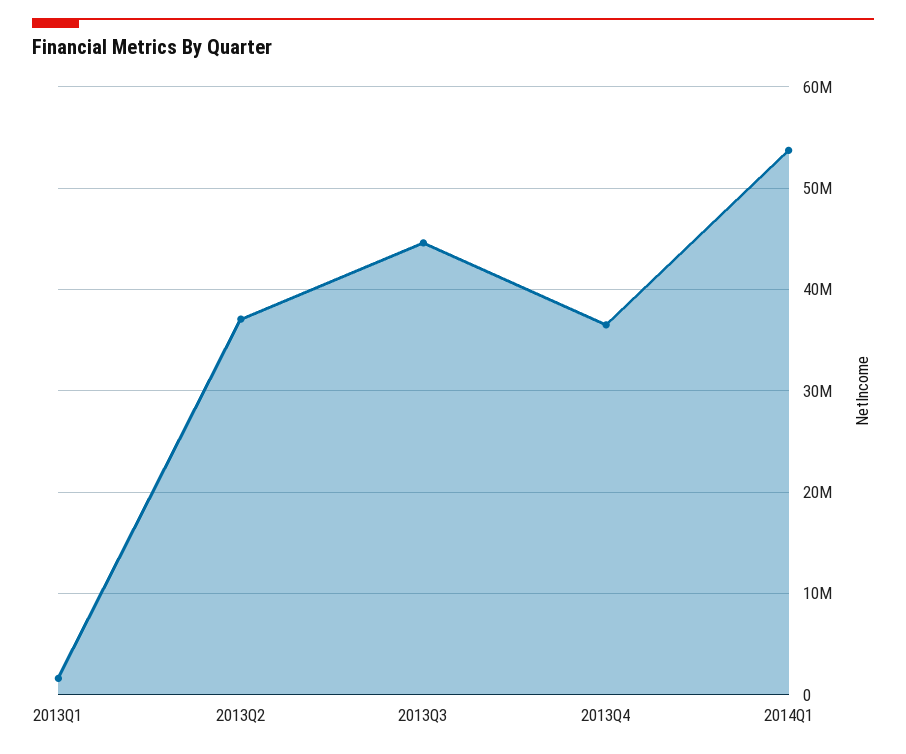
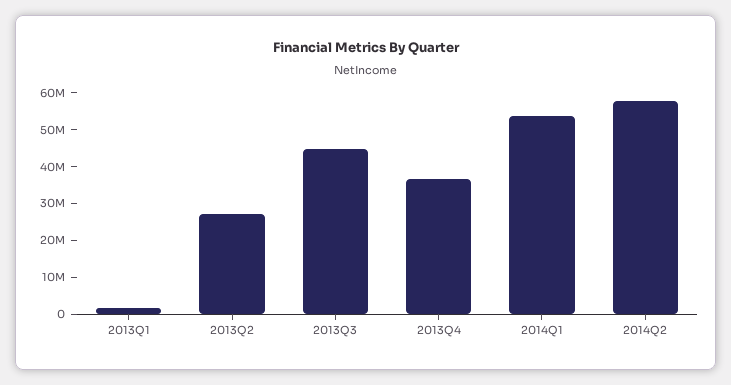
2013Q2: 37000000 -> 27500000
2014Q2: none -> 57500000

